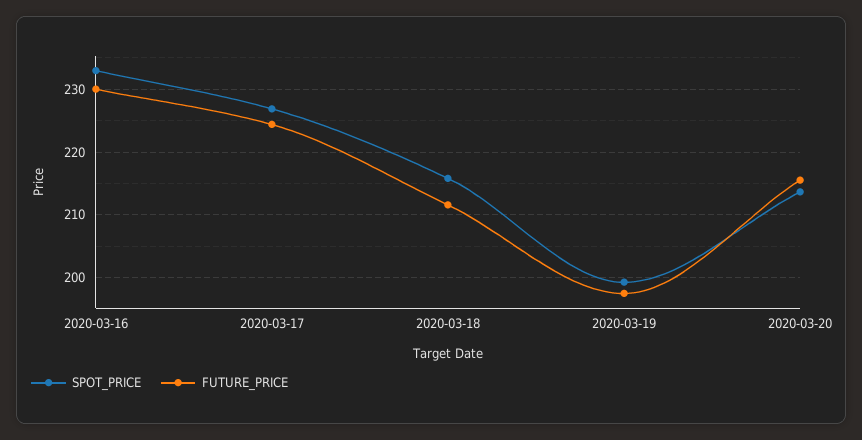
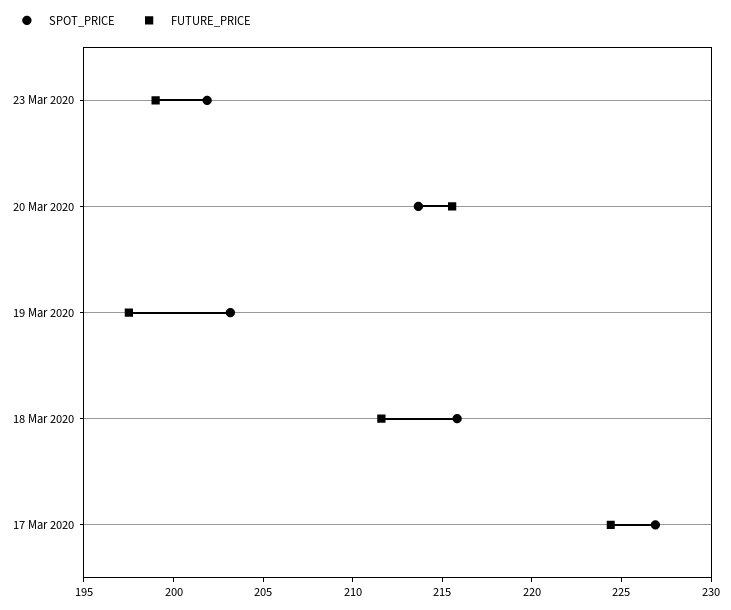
SPOT_PRICE, 2020-03-16: 233 -> none
FUTURE_PRICE, 2020-03-16: 230 -> none
SPOT_PRICE, 2020-03-19: 199 -> 203
SPOT_PRICE, 23 Mar 2020: none -> 202
FUTURE_PRICE, 23 Mar 2020: none -> 199

